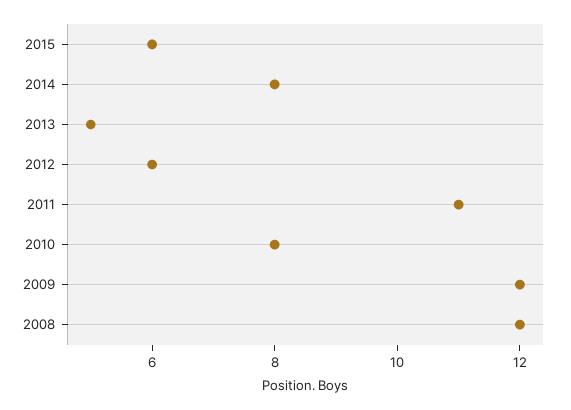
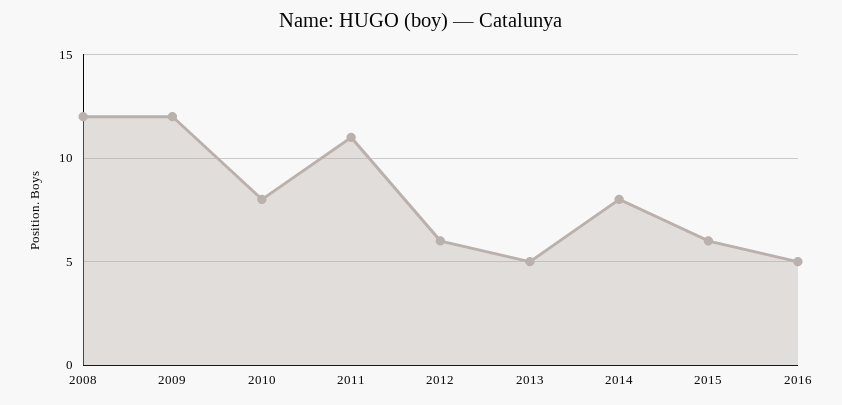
2016: none -> 5

